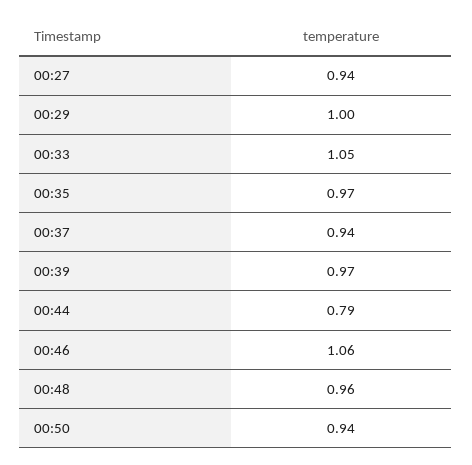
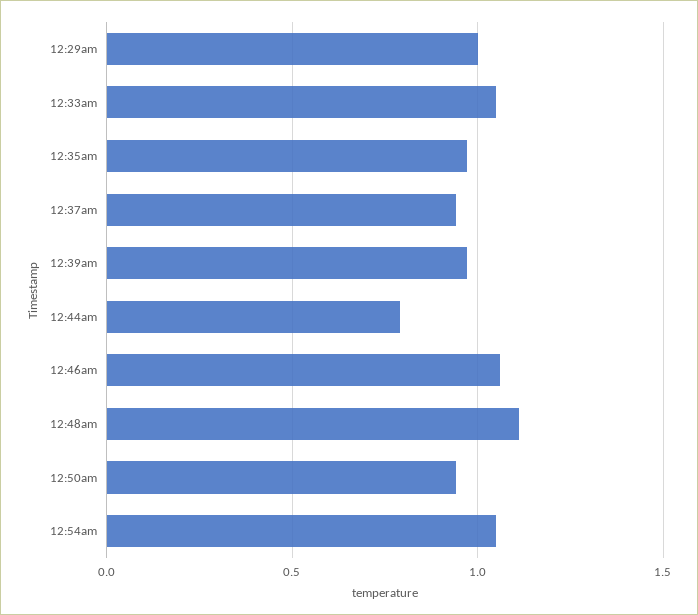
00:27: 0.94 -> none
00:48: 0.96 -> 1.1
12:54am: none -> 1.05

